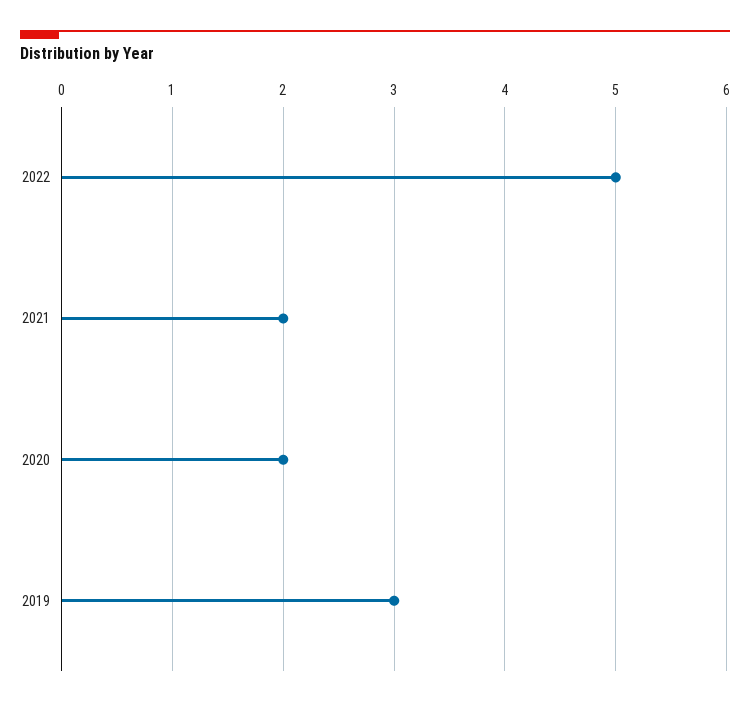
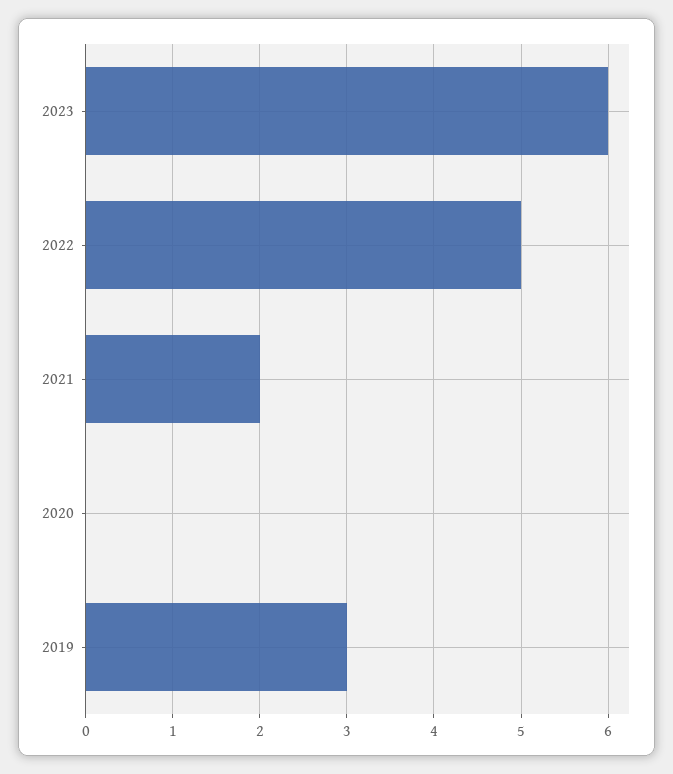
2020: 2 -> 0
2023: none -> 6

